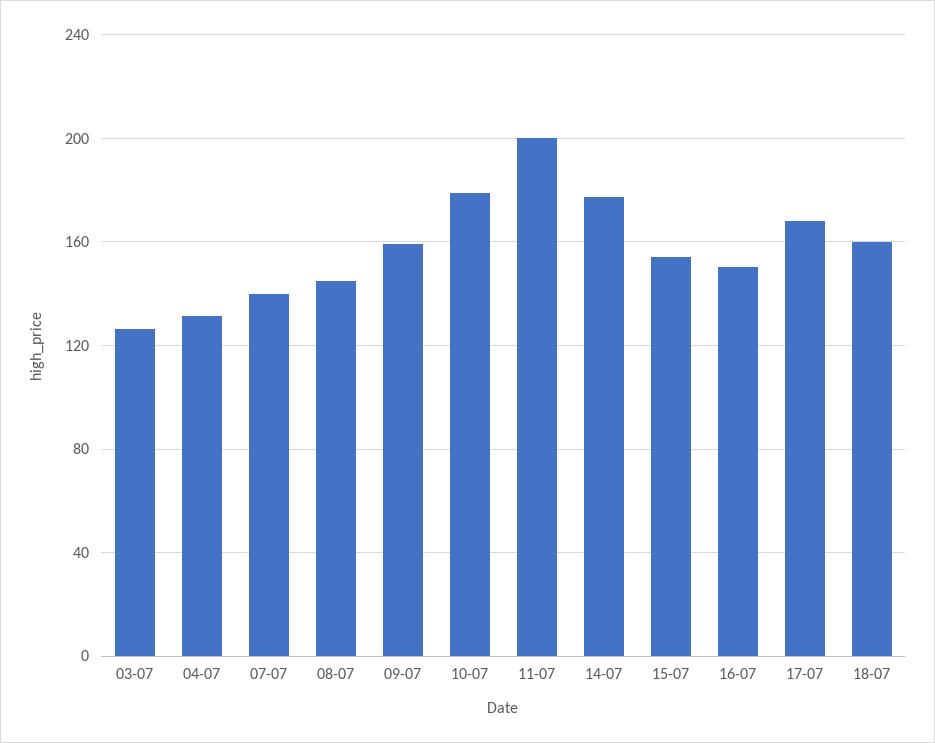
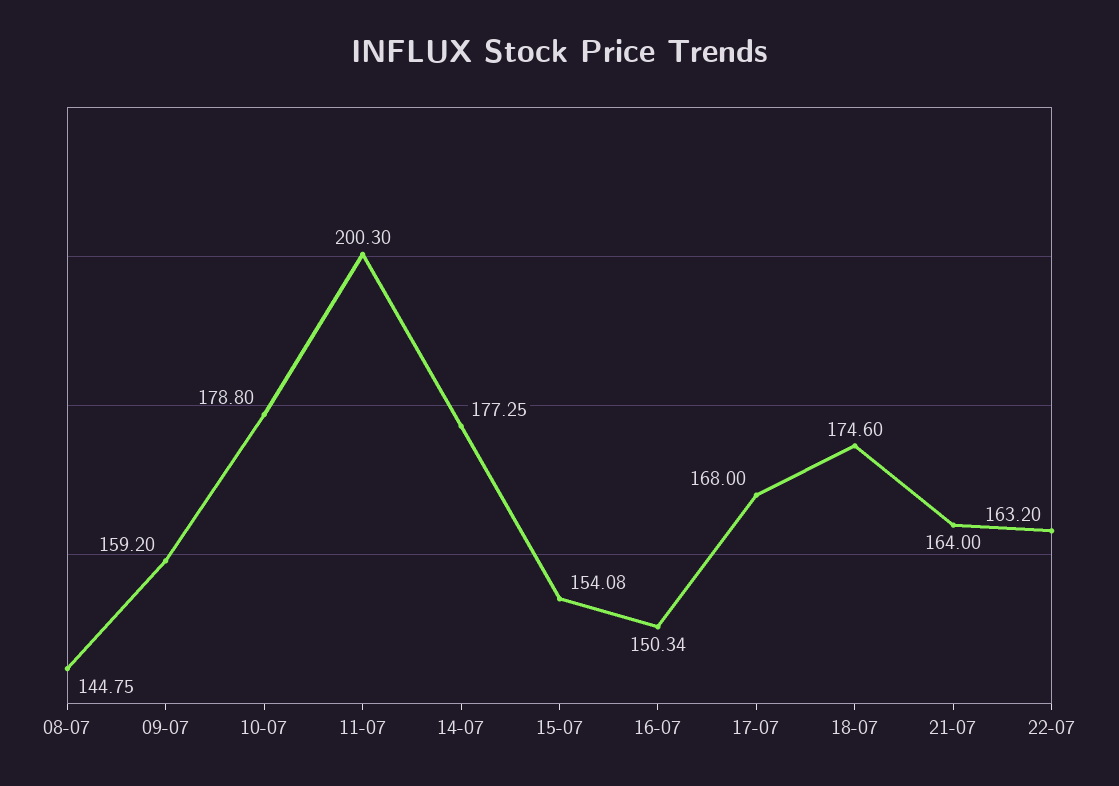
03-07: 125 -> none
04-07: 130 -> none
07-07: 140 -> none
18-07: 160 -> 174.6
21-07: none -> 164
22-07: none -> 163.2

